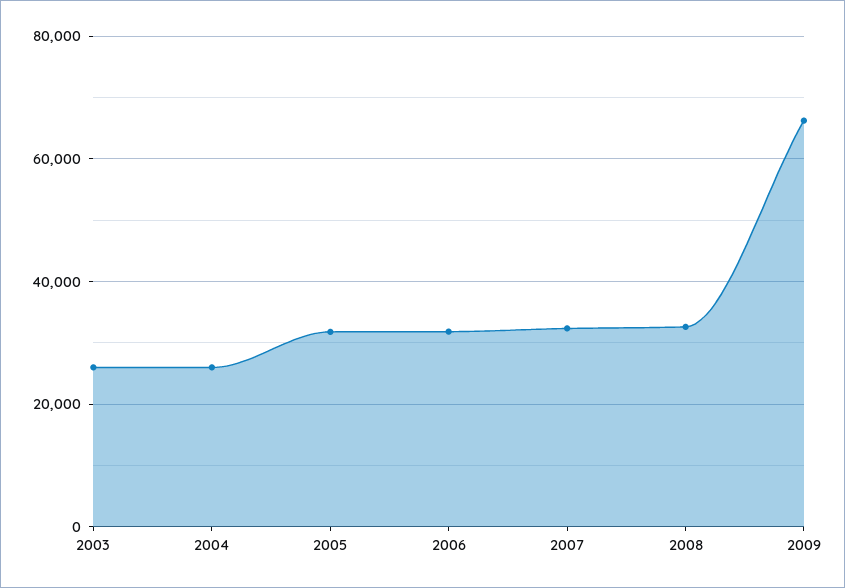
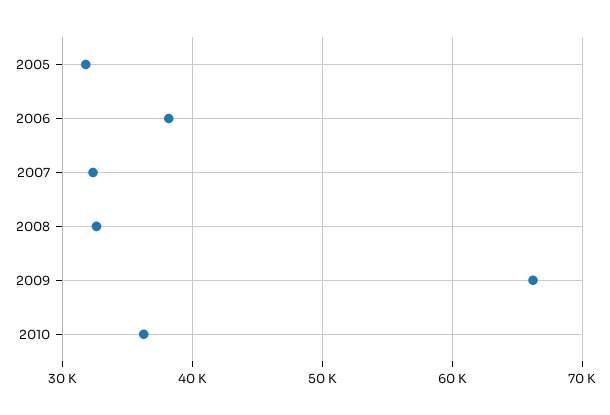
2003: 26000 -> none
2004: 26000 -> none
2006: 32000 -> 38000
2010: none -> 36000

